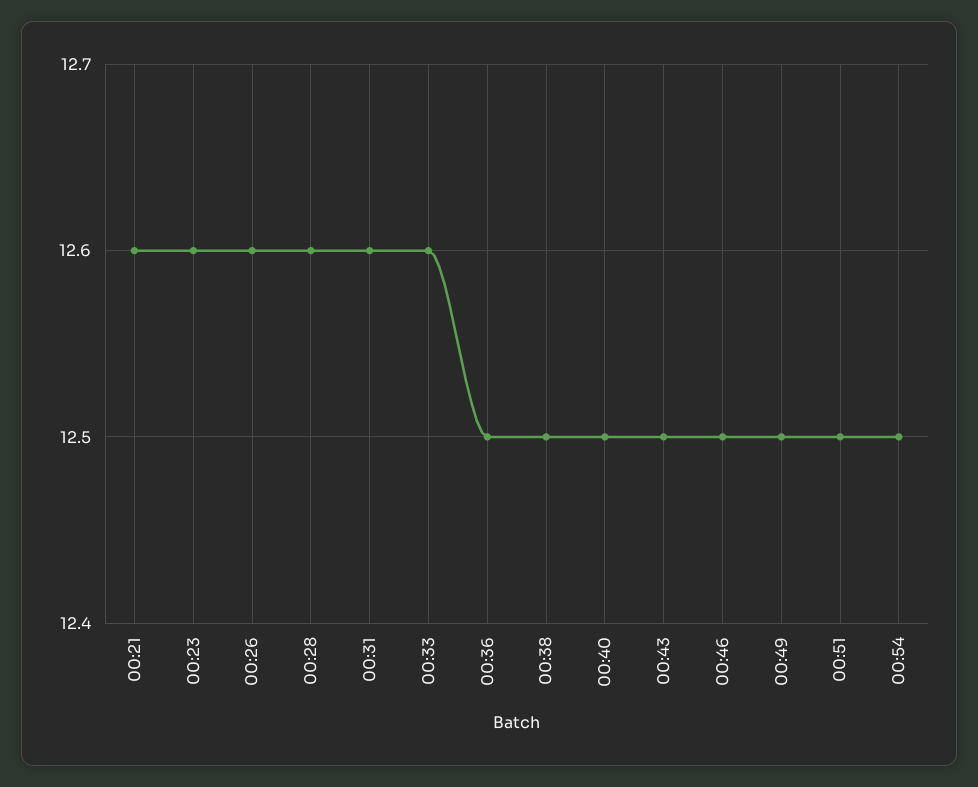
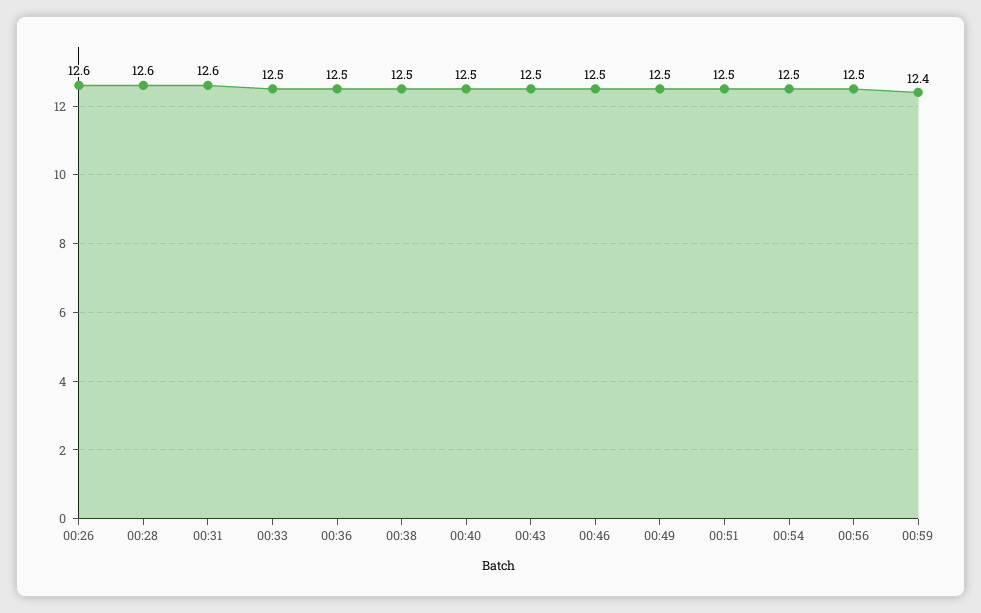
00:21: 12.6 -> none
00:23: 12.6 -> none
00:33: 12.6 -> 12.5
00:56: none -> 12.5
00:59: none -> 12.4

